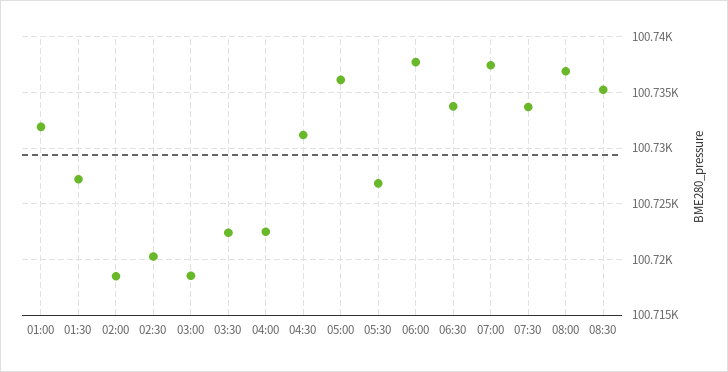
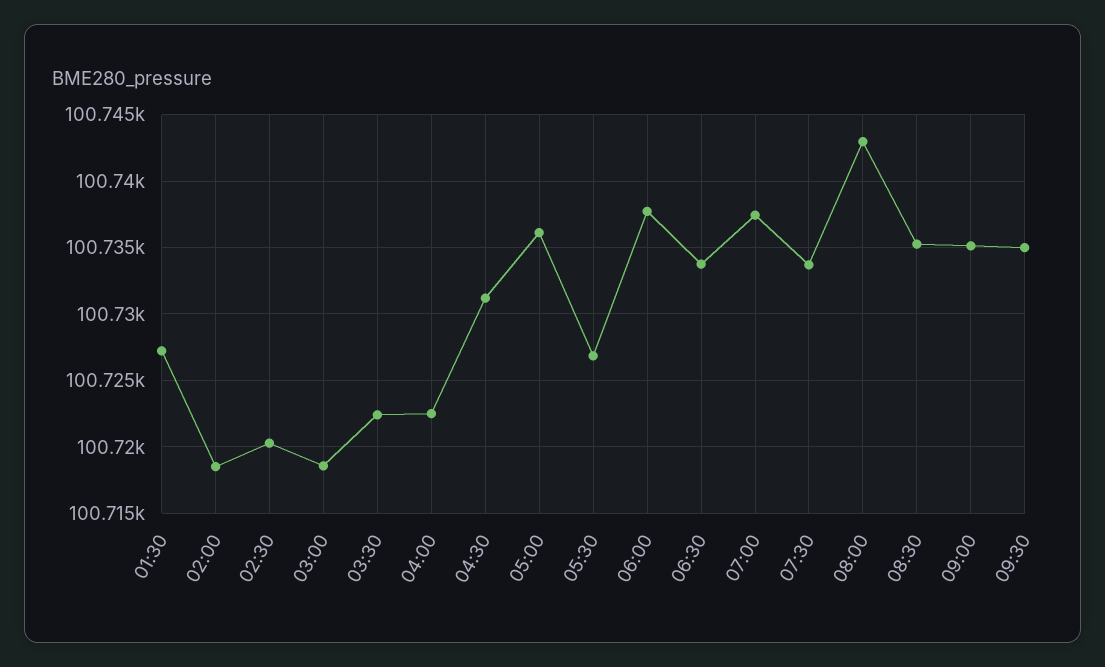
01:00: 100732 -> none
08:00: 100737 -> 100743
09:00: none -> 100735
09:30: none -> 100735

